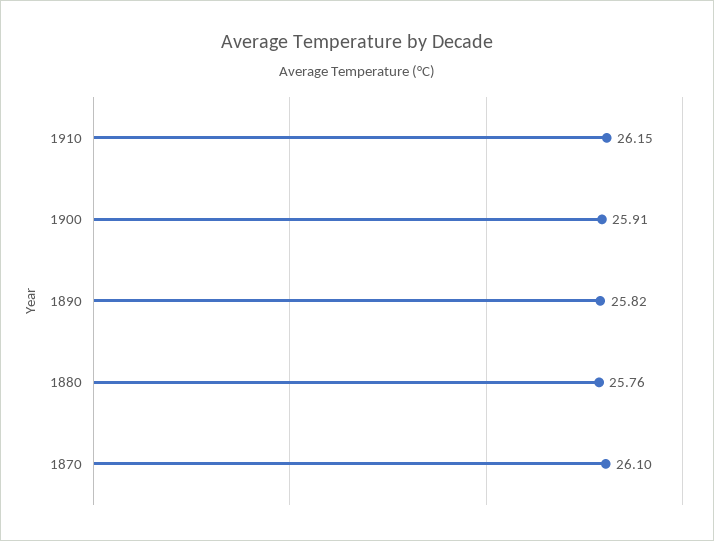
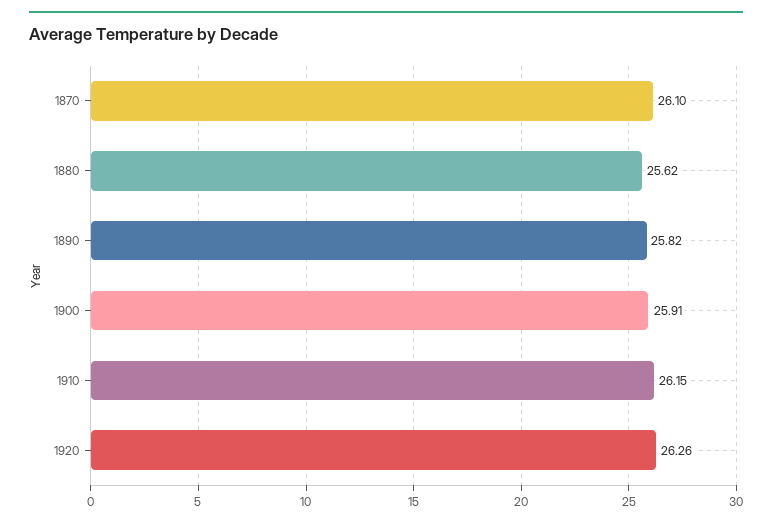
1880: 25.76 -> 25.62
1920: none -> 26.26

